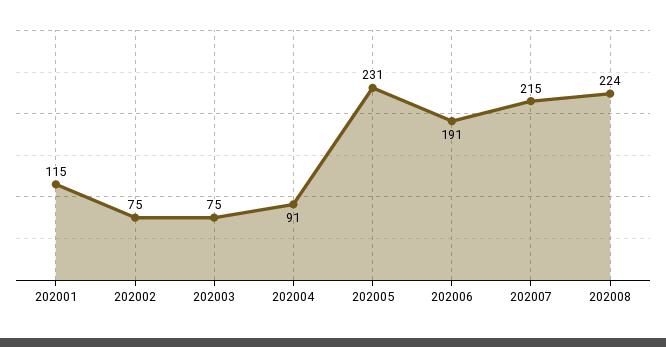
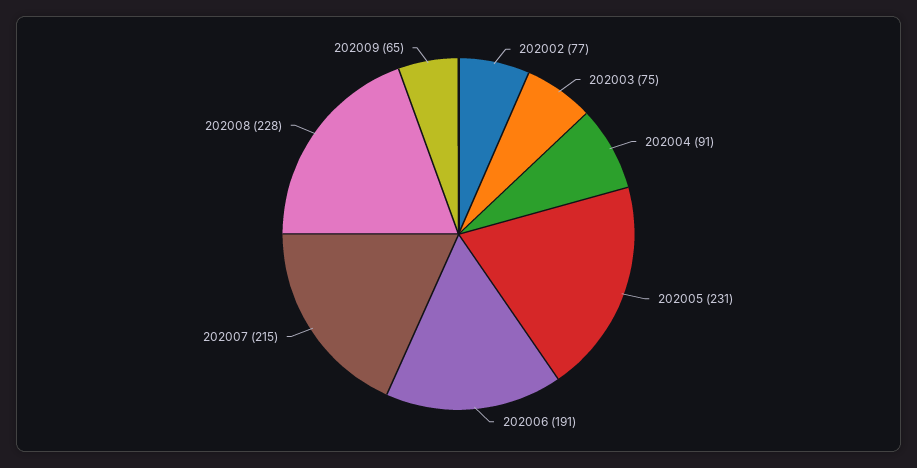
202001: 115 -> none
202002: 75 -> 77
202008: 224 -> 228
202009: none -> 65

